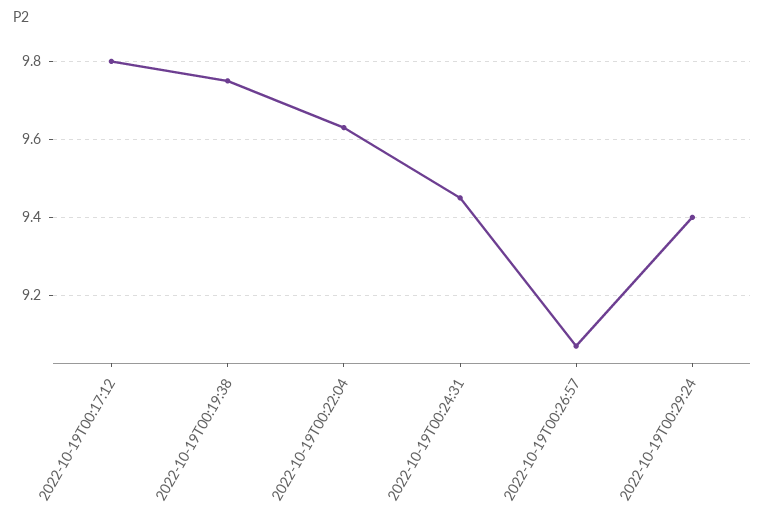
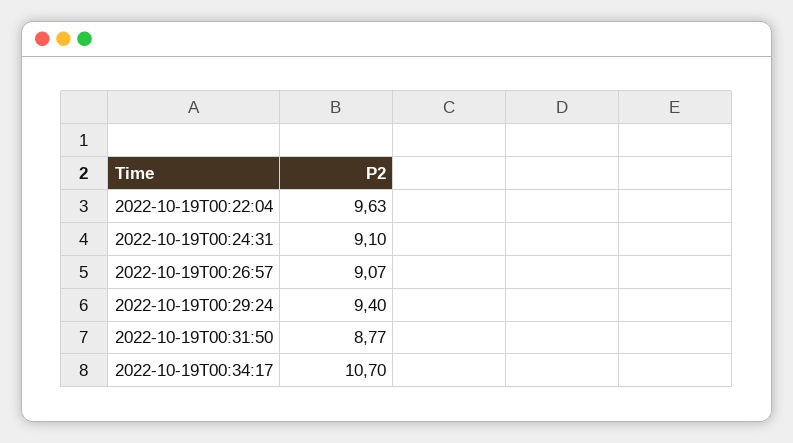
2022-10-19T00:17:12: 9.8 -> none
2022-10-19T00:19:38: 9.75 -> none
2022-10-19T00:24:31: 9.45 -> 9.1
2022-10-19T00:31:50: none -> 8.77
2022-10-19T00:34:17: none -> 10.7

